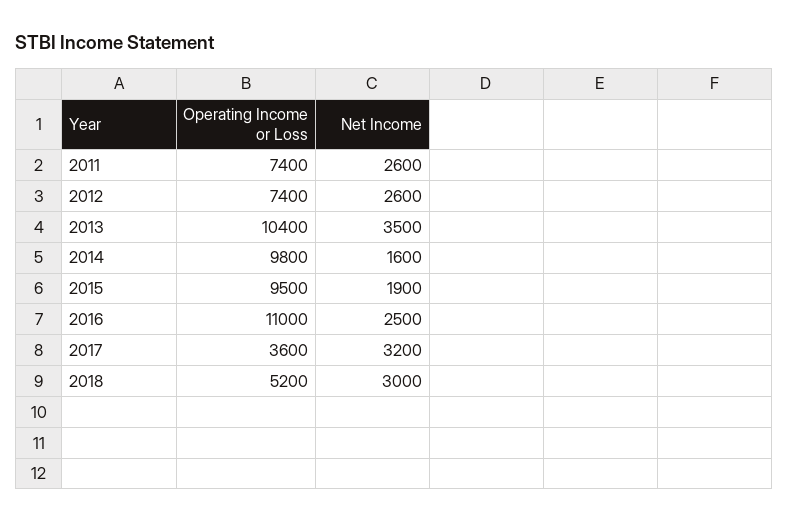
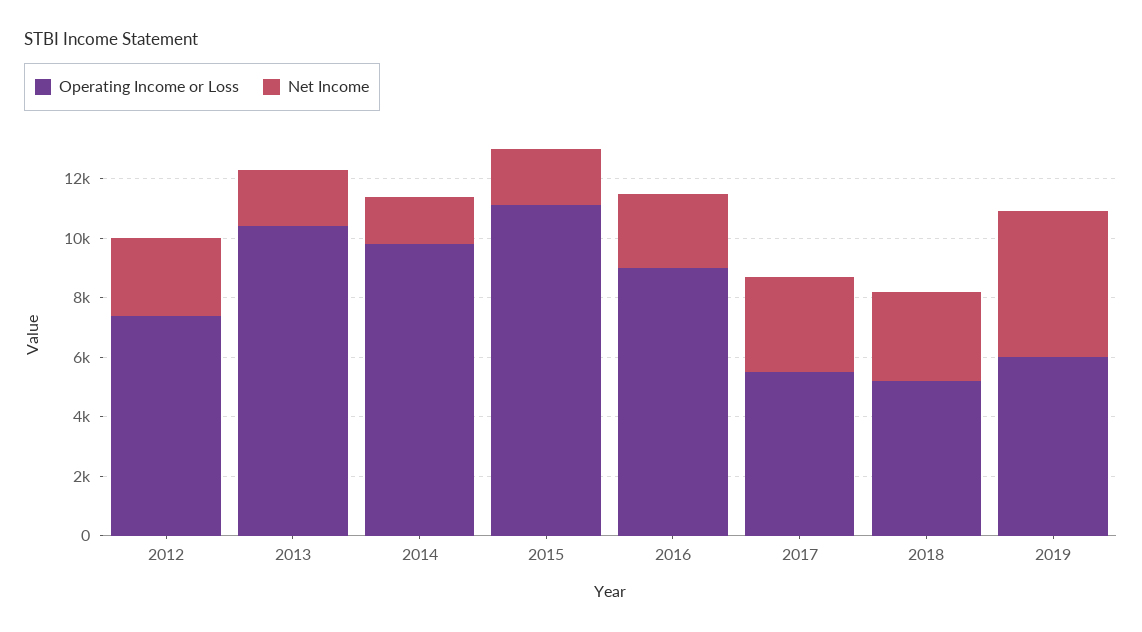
Operating Income or Loss, 2011: 7400 -> none
Net Income, 2011: 2600 -> none
Net Income, 2013: 3500 -> 2000
Operating Income or Loss, 2015: 9500 -> 11000
Operating Income or Loss, 2016: 11000 -> 9000
Operating Income or Loss, 2017: 3600 -> 5500
Operating Income or Loss, 2019: none -> 6000
Net Income, 2019: none -> 5000

